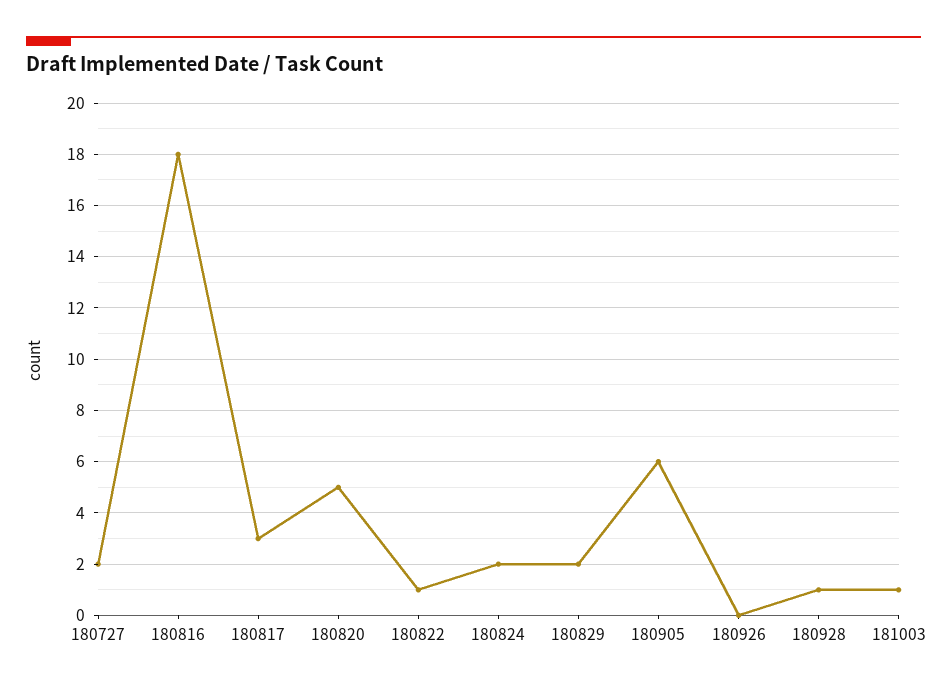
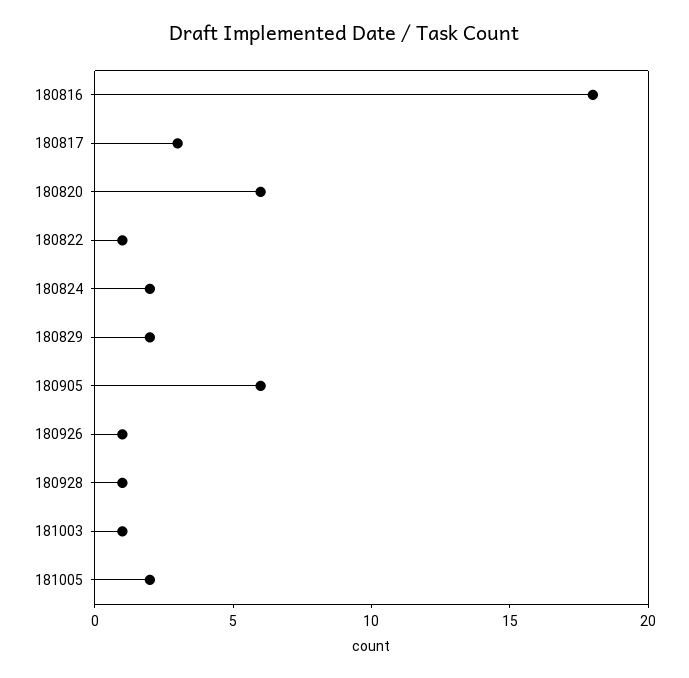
180727: 2 -> none
180820: 5 -> 6
180926: 0 -> 1
181005: none -> 2

